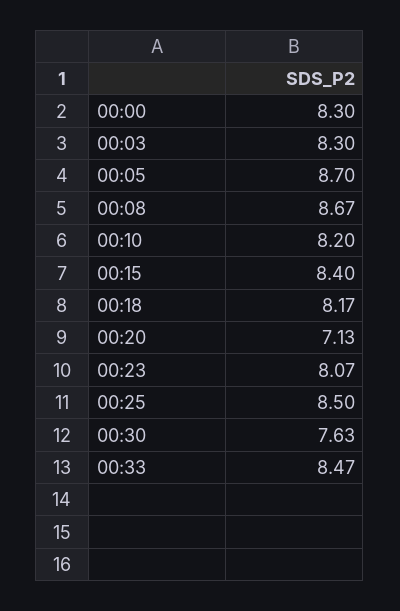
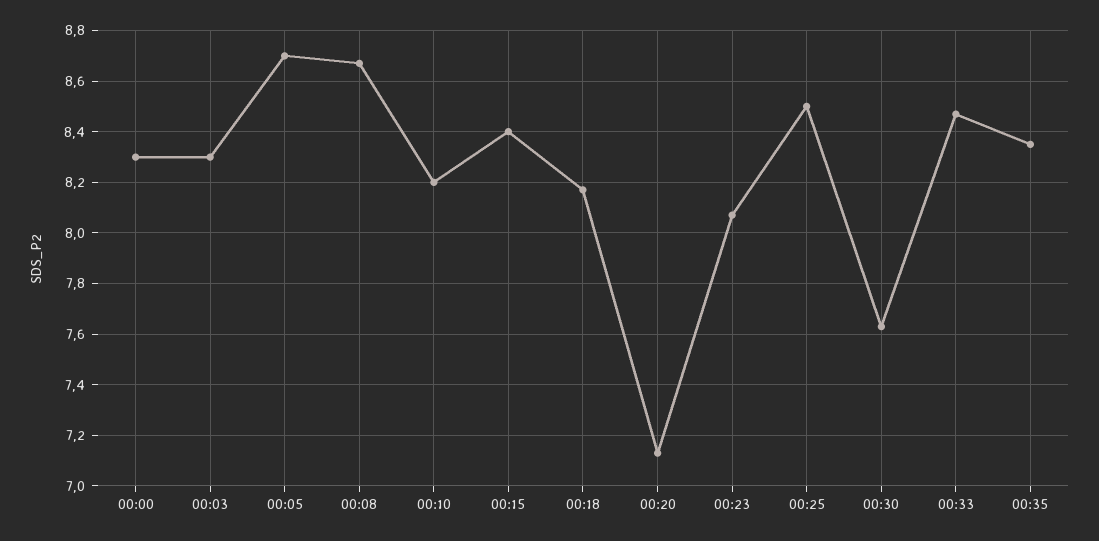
00:35: none -> 8.35

